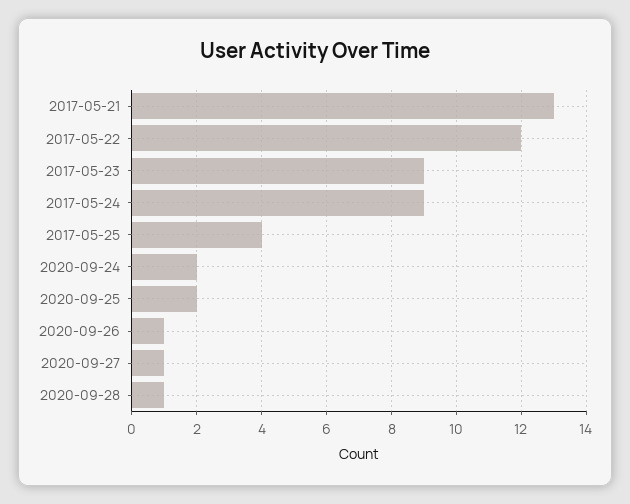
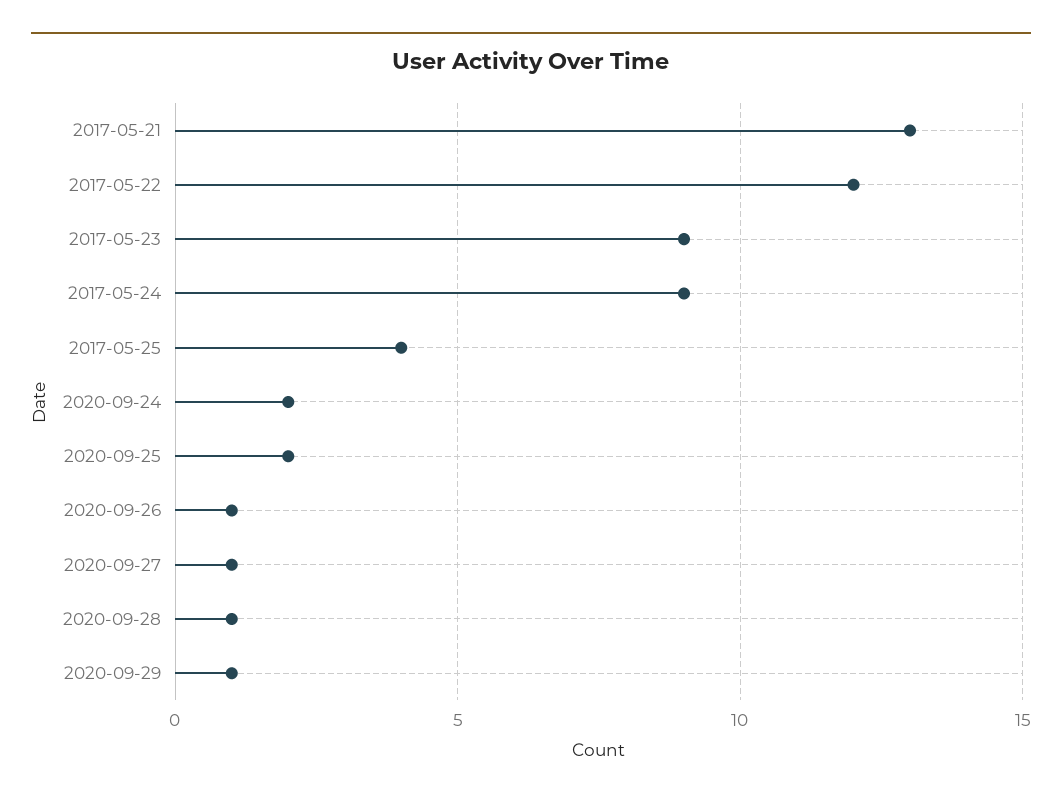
2020-09-29: none -> 1

